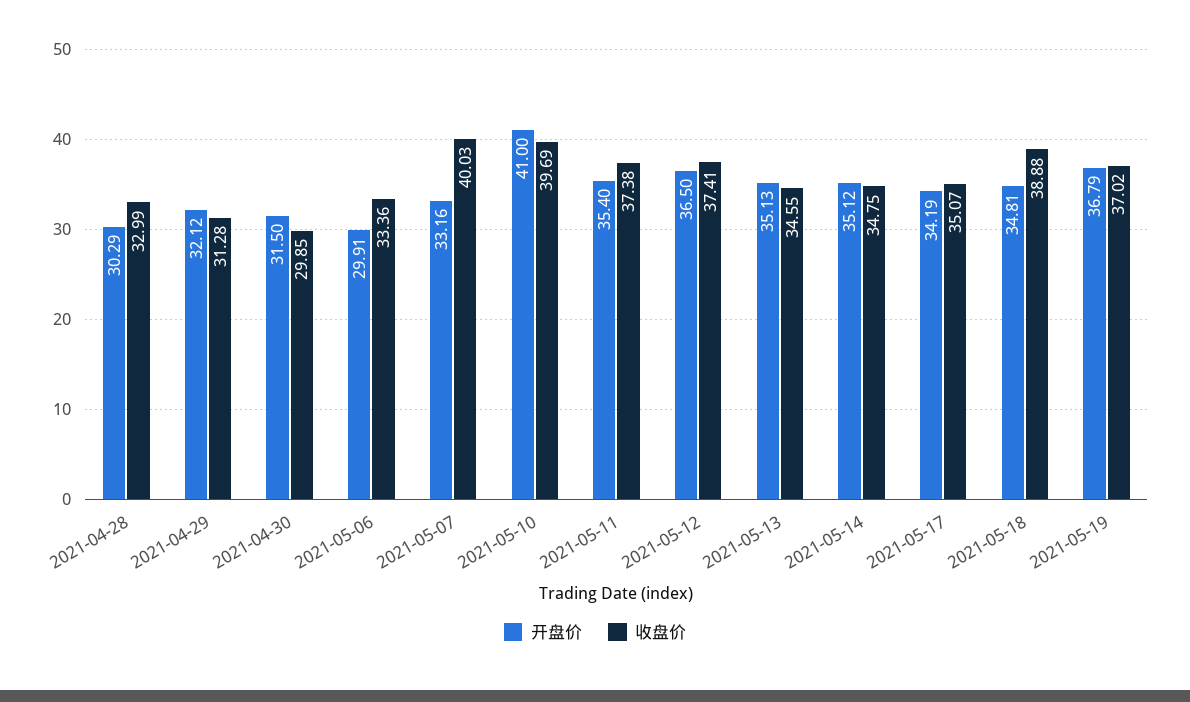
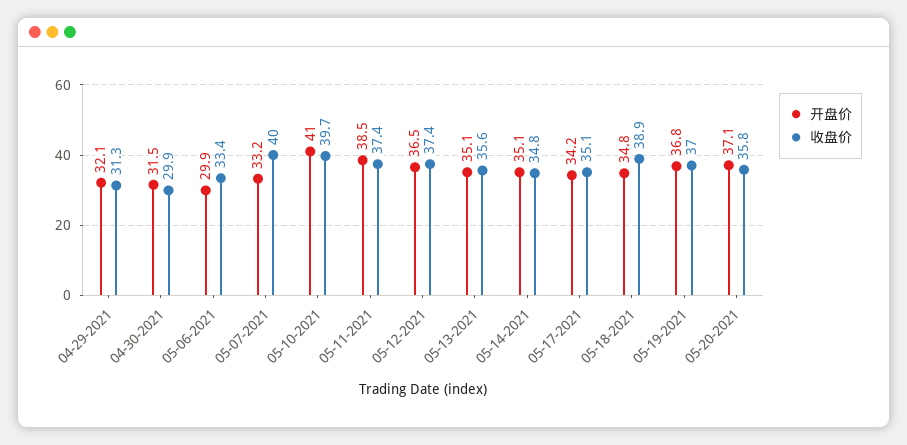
开盘价, 2021-04-28: 30.29 -> none
收盘价, 2021-04-28: 32.99 -> none
开盘价, 2021-05-11: 35.4 -> 38.5
收盘价, 2021-05-13: 34.55 -> 35.6
开盘价, 05-20-2021: none -> 37.1
收盘价, 05-20-2021: none -> 35.8

